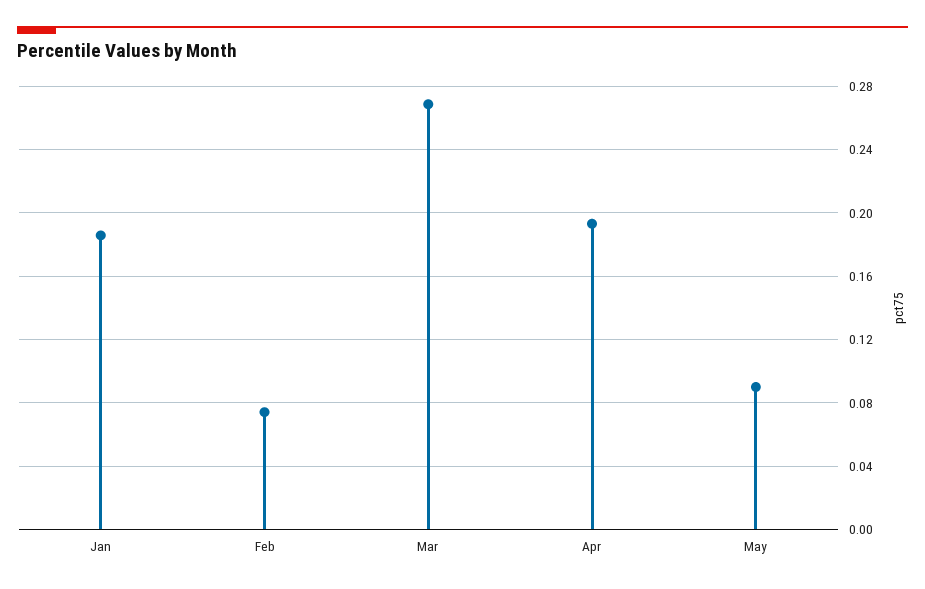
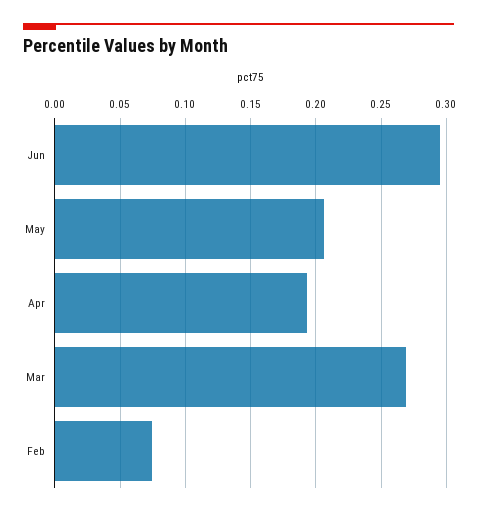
Jan: 0.185 -> none
May: 0.09 -> 0.205
Jun: none -> 0.295

